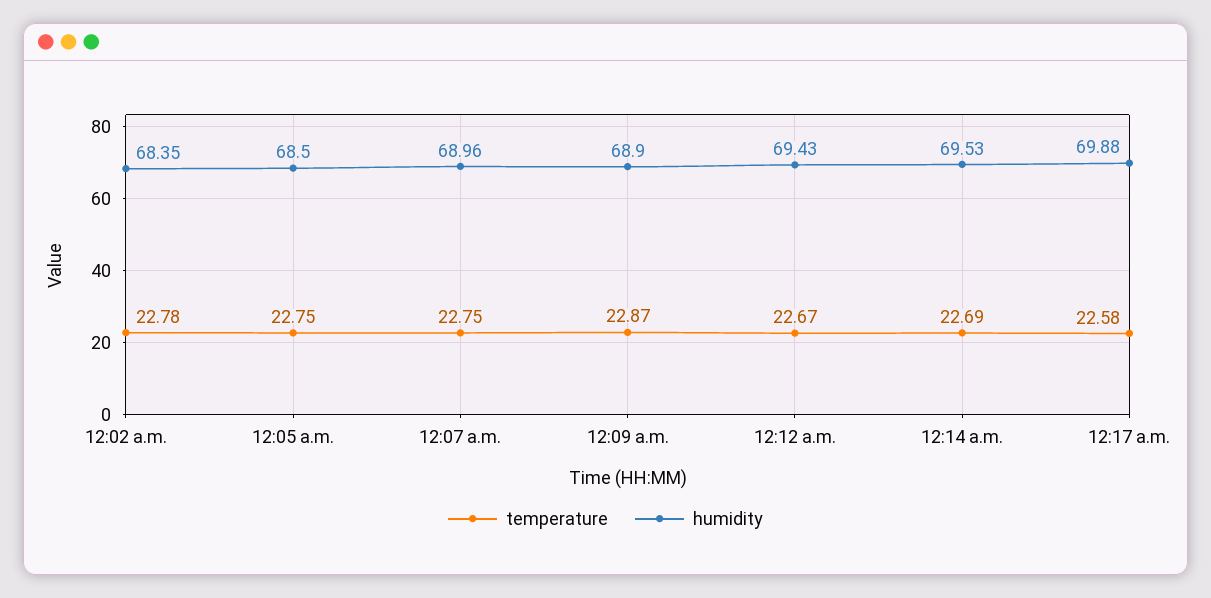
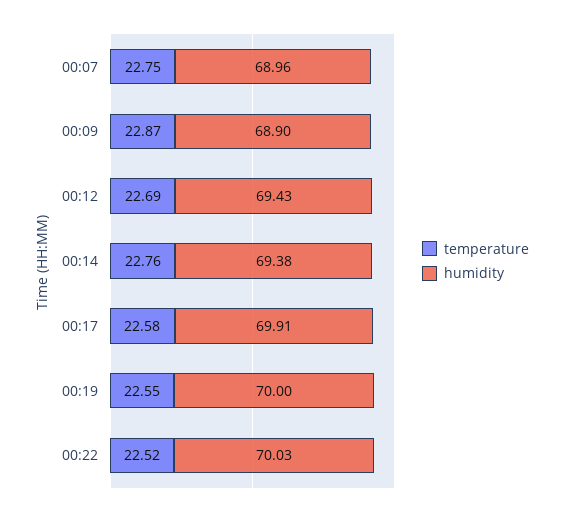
temperature, 12:02 a.m.: 22.78 -> none
humidity, 12:02 a.m.: 68.35 -> none
temperature, 12:05 a.m.: 22.75 -> none
humidity, 12:05 a.m.: 68.5 -> none
temperature, 12:12 a.m.: 22.67 -> 22.69
temperature, 12:14 a.m.: 22.69 -> 22.76
humidity, 12:14 a.m.: 69.53 -> 69.38
humidity, 12:17 a.m.: 69.88 -> 69.91
temperature, 00:19: none -> 22.55
humidity, 00:19: none -> 70
temperature, 00:22: none -> 22.52
humidity, 00:22: none -> 70.03

